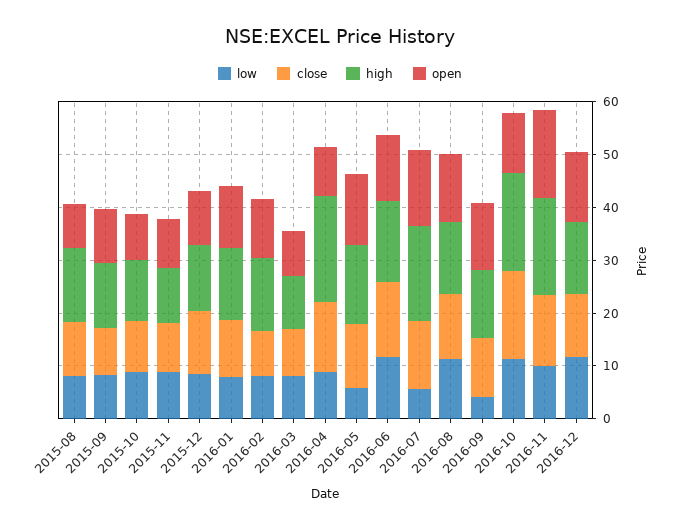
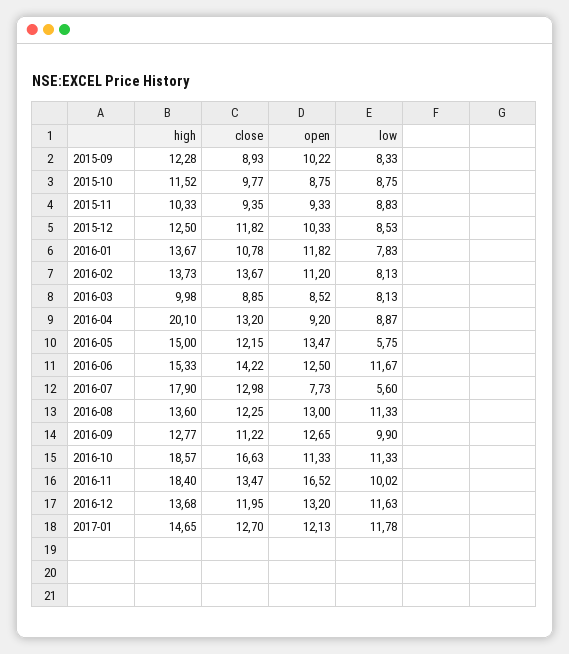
low, 2015-08: 8 -> none
close, 2015-08: 10 -> none
high, 2015-08: 14 -> none
open, 2015-08: 8 -> none
close, 2016-02: 8 -> 13.67
open, 2016-07: 14 -> 7.73
low, 2016-09: 4 -> 9.9
high, 2017-01: none -> 14.65
close, 2017-01: none -> 12.7
open, 2017-01: none -> 12.13
low, 2017-01: none -> 11.78

